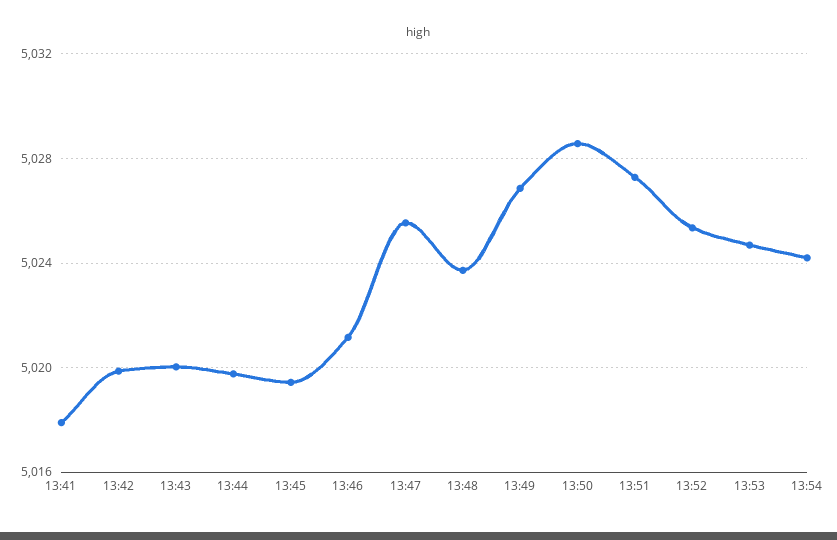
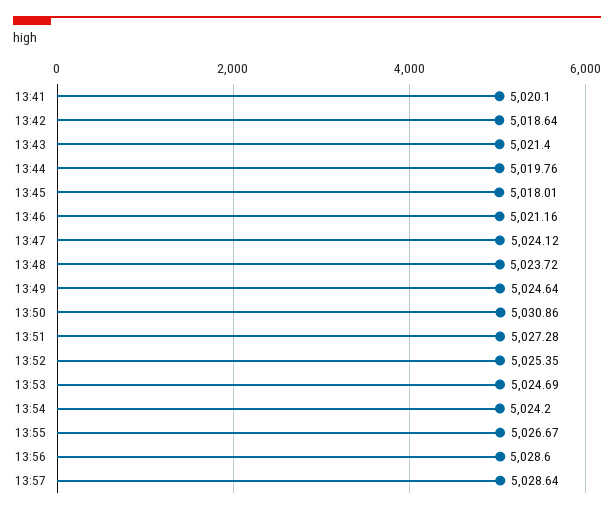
13:41: 5018 -> 5020.1
13:42: 5020 -> 5018.64
13:43: 5020 -> 5021.4
13:45: 5019.5 -> 5018.01
13:47: 5025.5 -> 5024.12
13:49: 5027 -> 5024.64
13:50: 5028.5 -> 5030.86
13:55: none -> 5026.67
13:56: none -> 5028.6
13:57: none -> 5028.64

